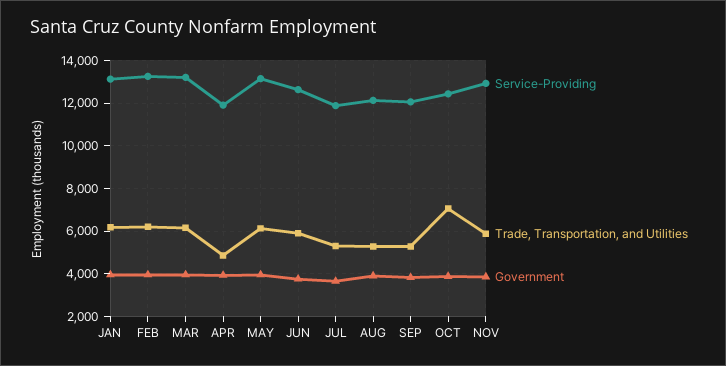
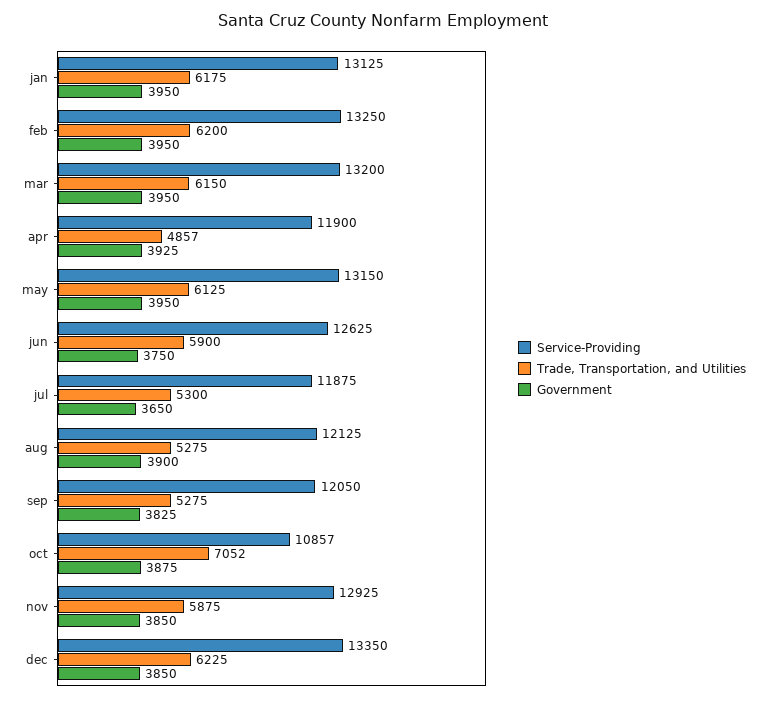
Service-Providing, OCT: 12500 -> 10857
Service-Providing, dec: none -> 13350
Trade, Transportation, and Utilities, dec: none -> 6225
Government, dec: none -> 3850

